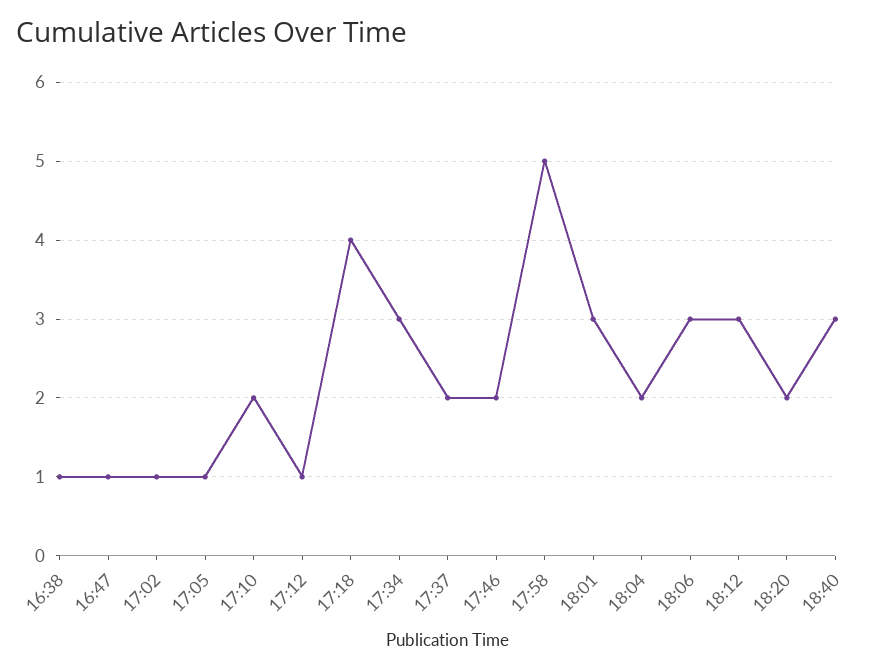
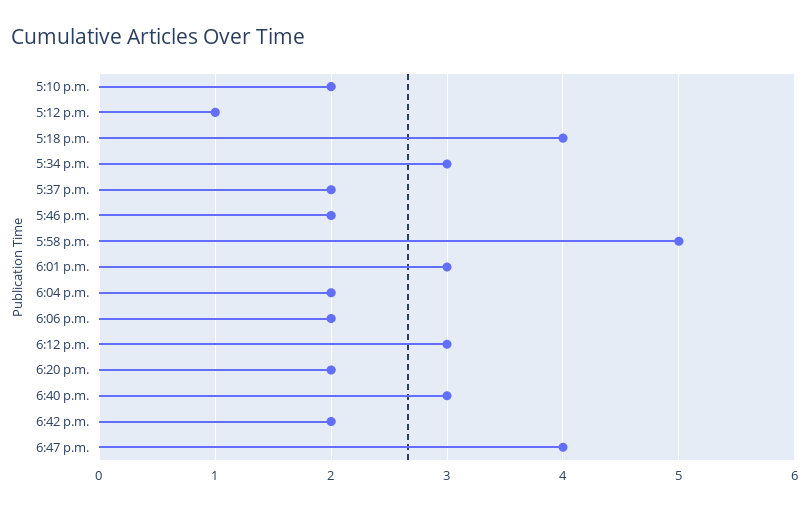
16:38: 1 -> none
16:47: 1 -> none
17:02: 1 -> none
17:05: 1 -> none
18:06: 3 -> 2
6:42 p.m.: none -> 2
6:47 p.m.: none -> 4

